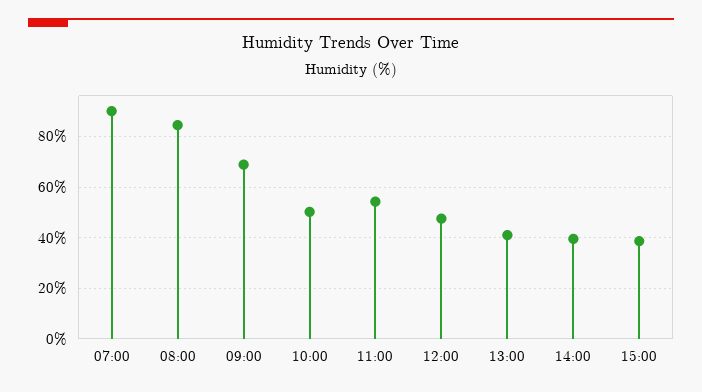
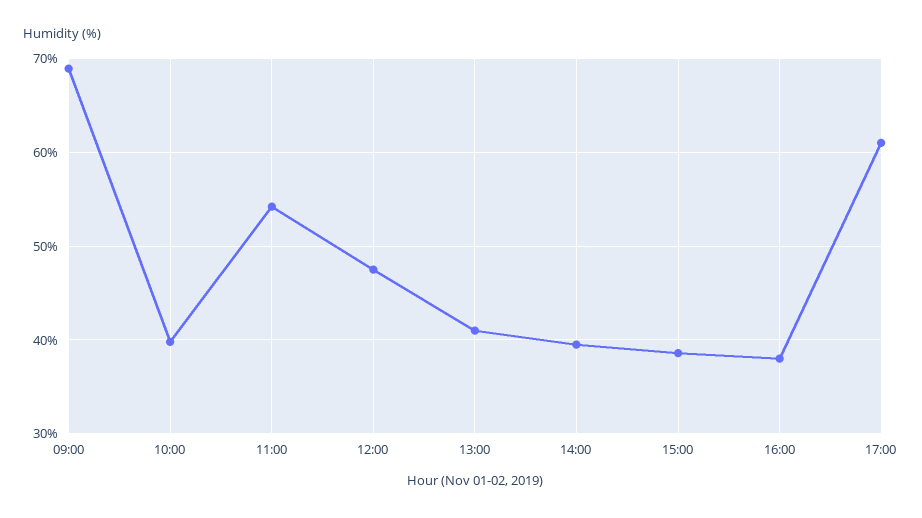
07:00: 90 -> none
08:00: 85 -> none
10:00: 50 -> 40
16:00: none -> 38
17:00: none -> 61

